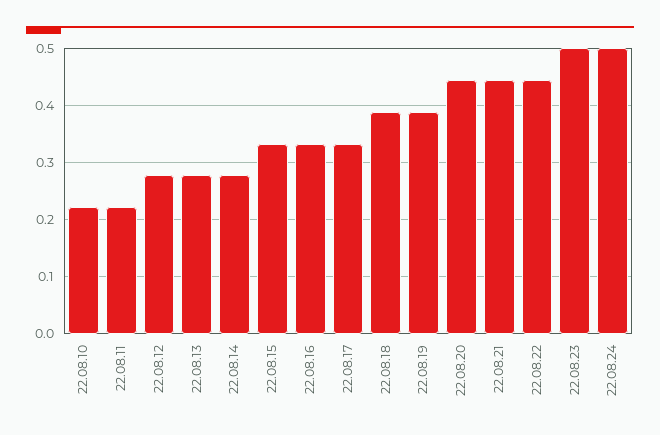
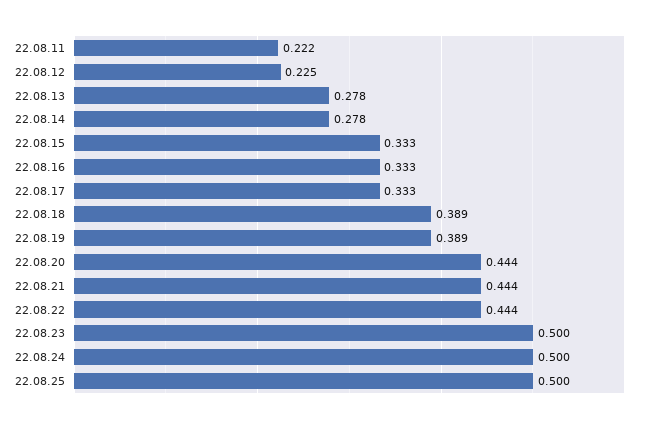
22.08.10: 0.22 -> none
22.08.12: 0.28 -> 0.225
22.08.25: none -> 0.5

